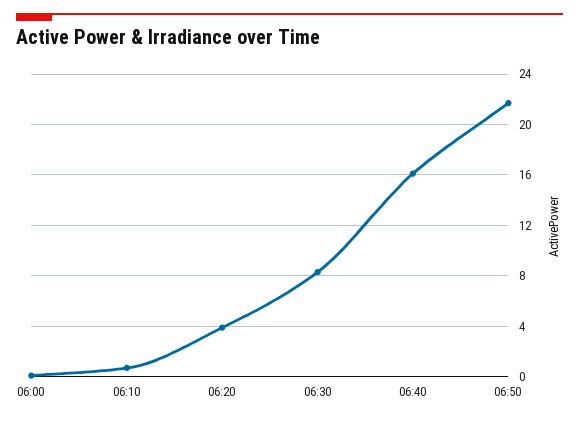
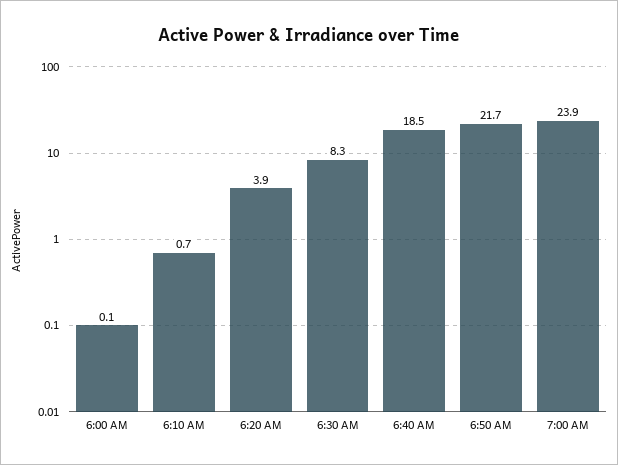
06:40: 16 -> 18.5
7:00 AM: none -> 23.9

